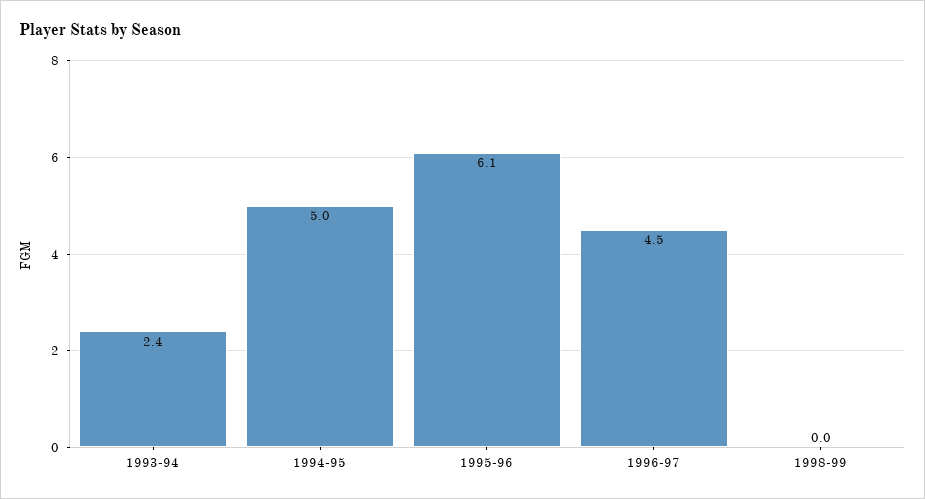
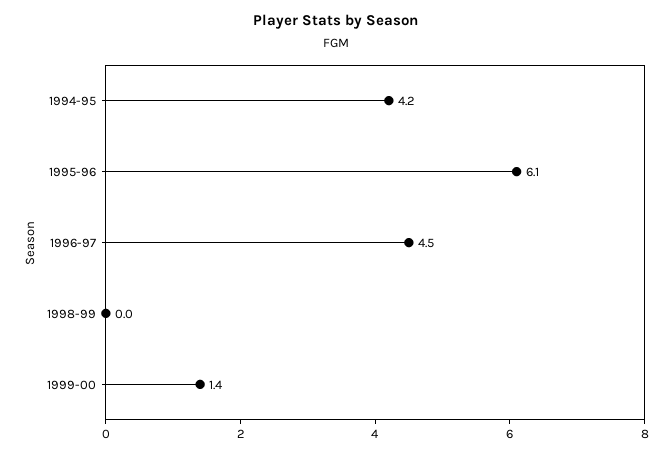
1993-94: 2.4 -> none
1994-95: 5 -> 4.2
1999-00: none -> 1.4

